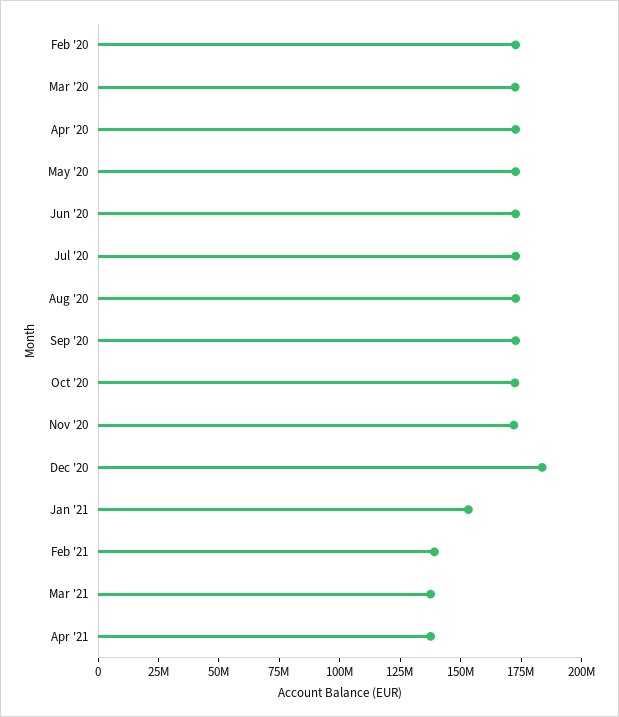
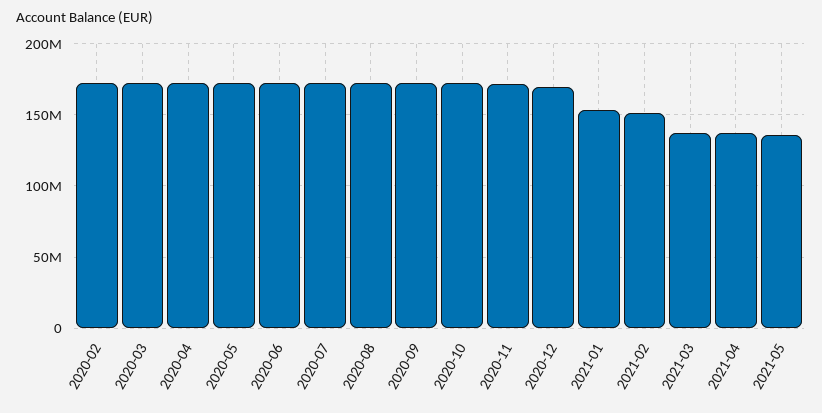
Dec '20: 185000000 -> 170000000
Feb '21: 140000000 -> 150000000
2021-05: none -> 135000000

